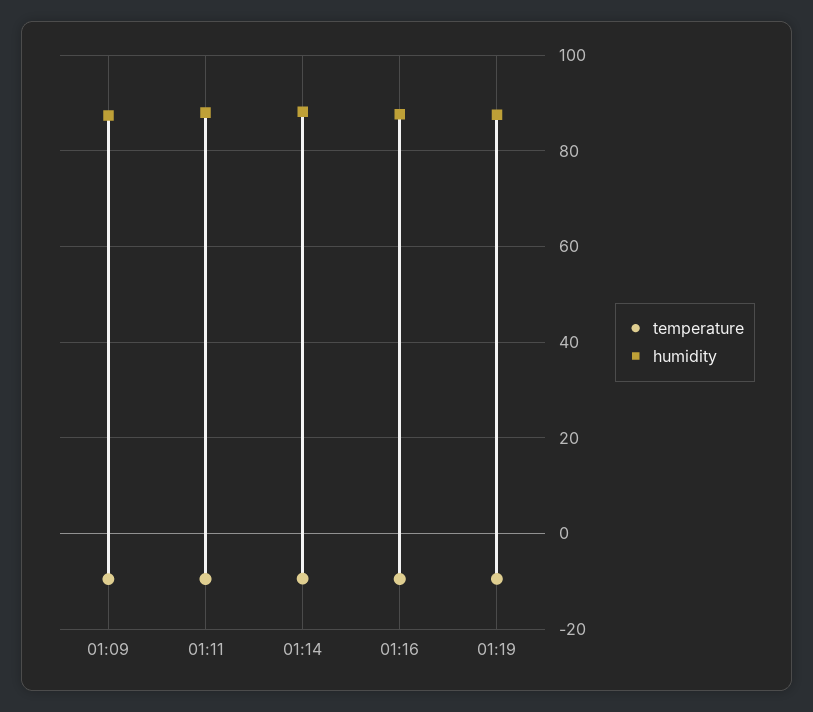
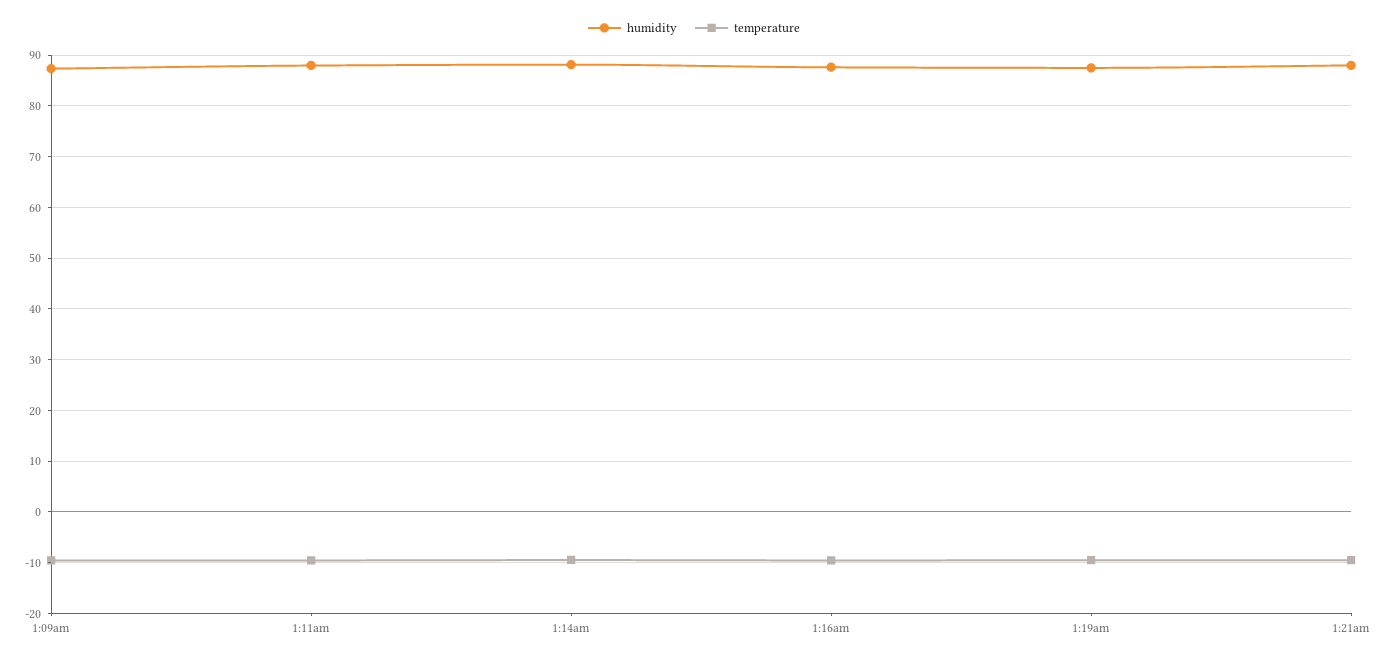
humidity, 1:21am: none -> 88
temperature, 1:21am: none -> -10

